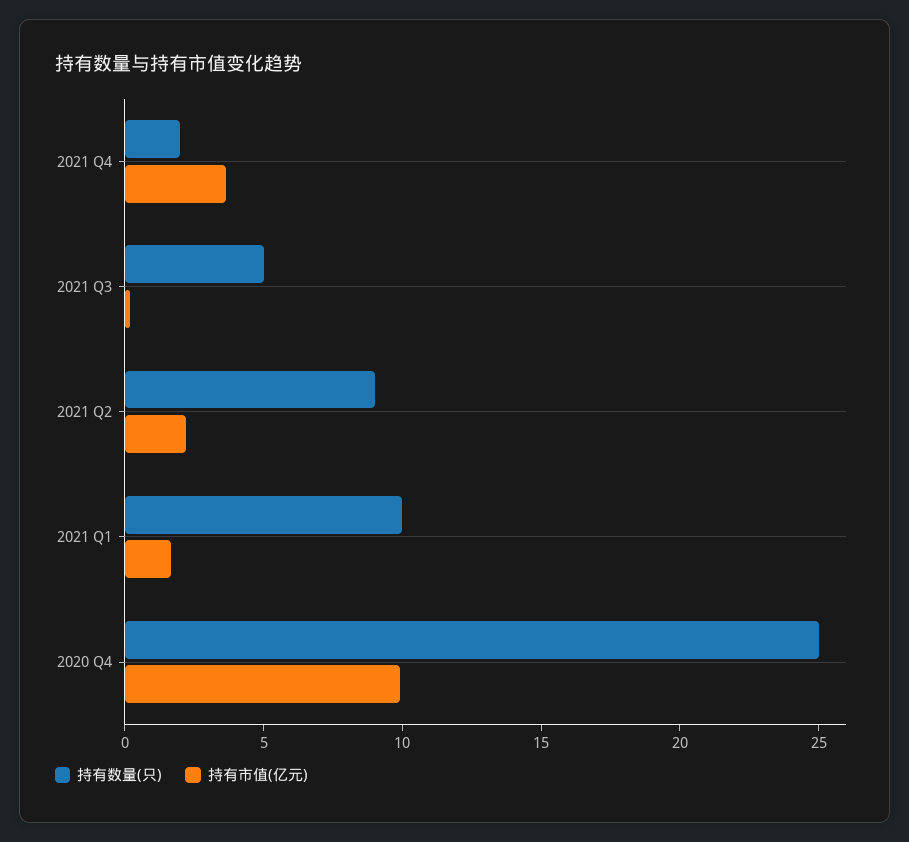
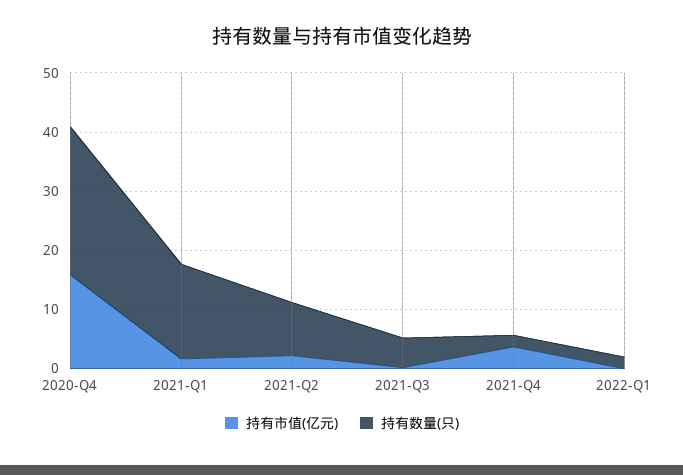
持有数量(只), 2021 Q1: 10 -> 16
持有市值(亿元), 2020 Q4: 10 -> 16
持有市值(亿元), 2022-Q1: none -> 0
持有数量(只), 2022-Q1: none -> 2

